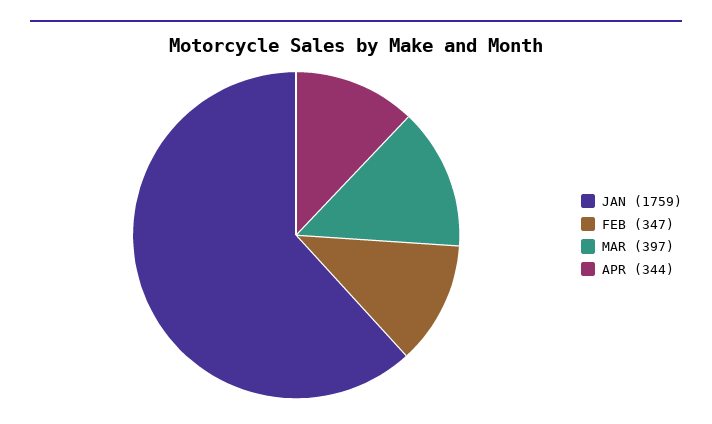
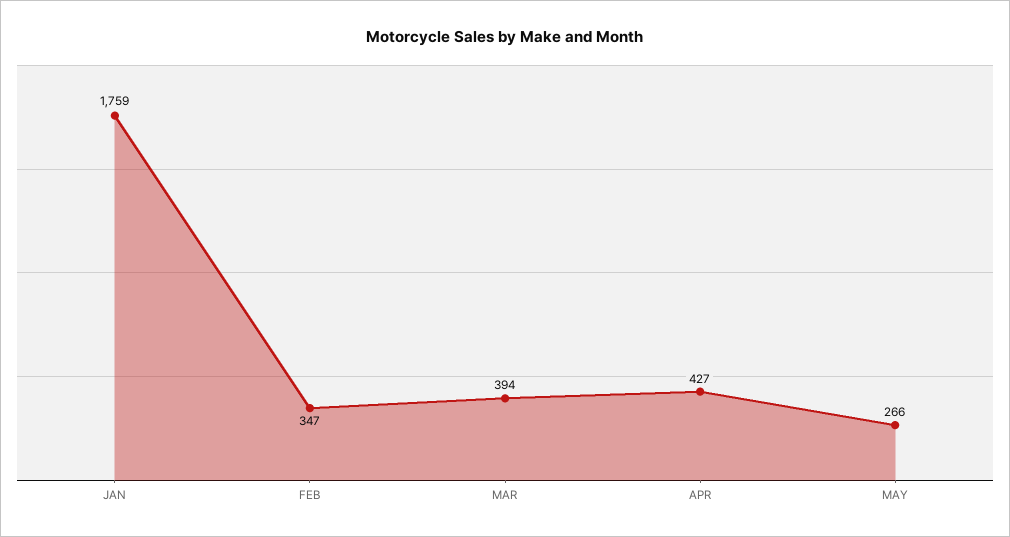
MAR: 397 -> 394
APR: 344 -> 427
MAY: none -> 266

